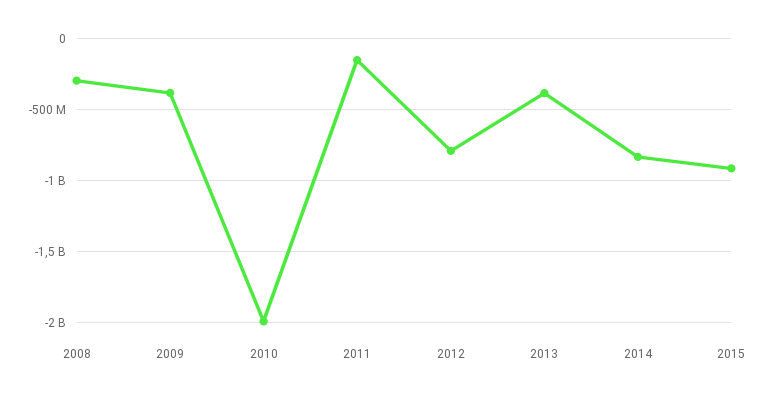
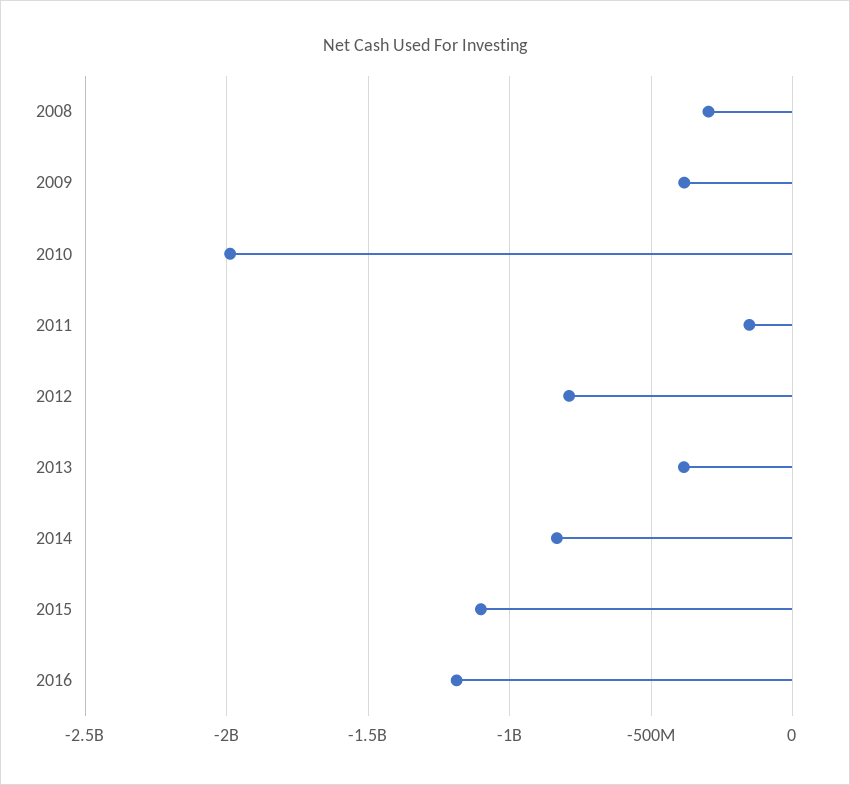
2015: -900000000 -> -1100000000
2016: none -> -1200000000

